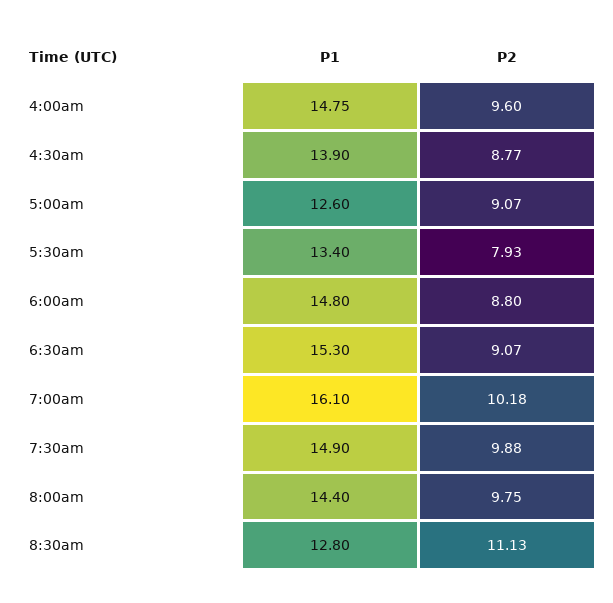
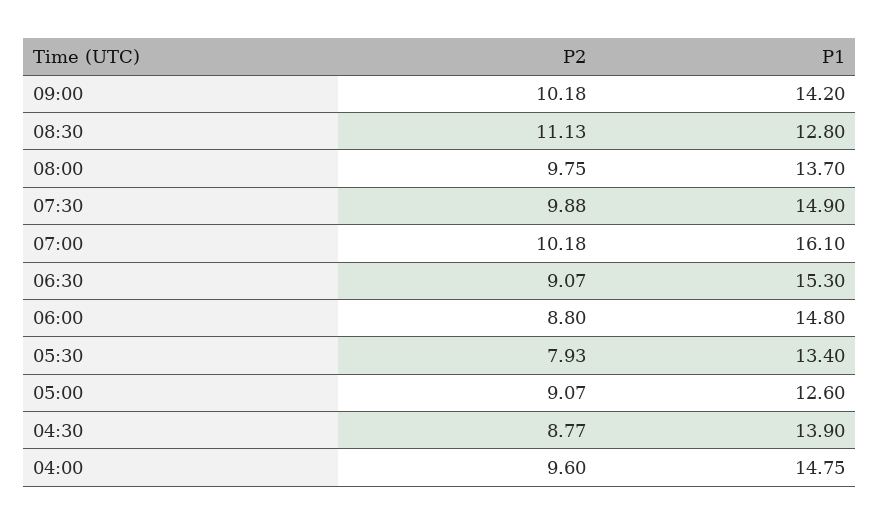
P1, 8:00am: 14.4 -> 13.7
P2, 09:00: none -> 10.18
P1, 09:00: none -> 14.2

